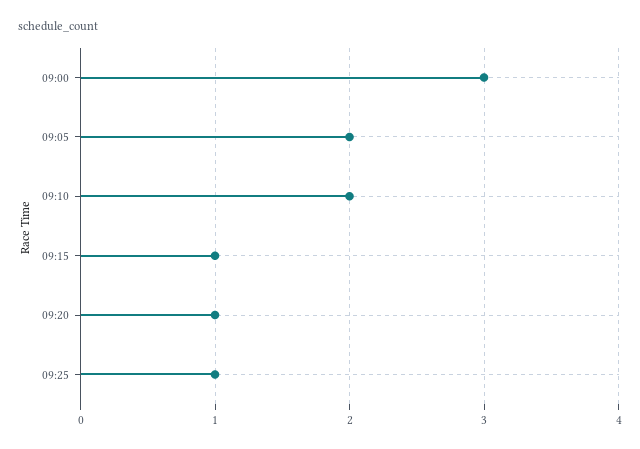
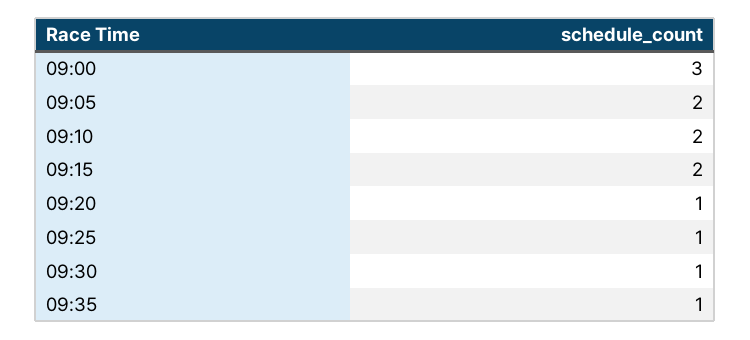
09:15: 1 -> 2
09:30: none -> 1
09:35: none -> 1

